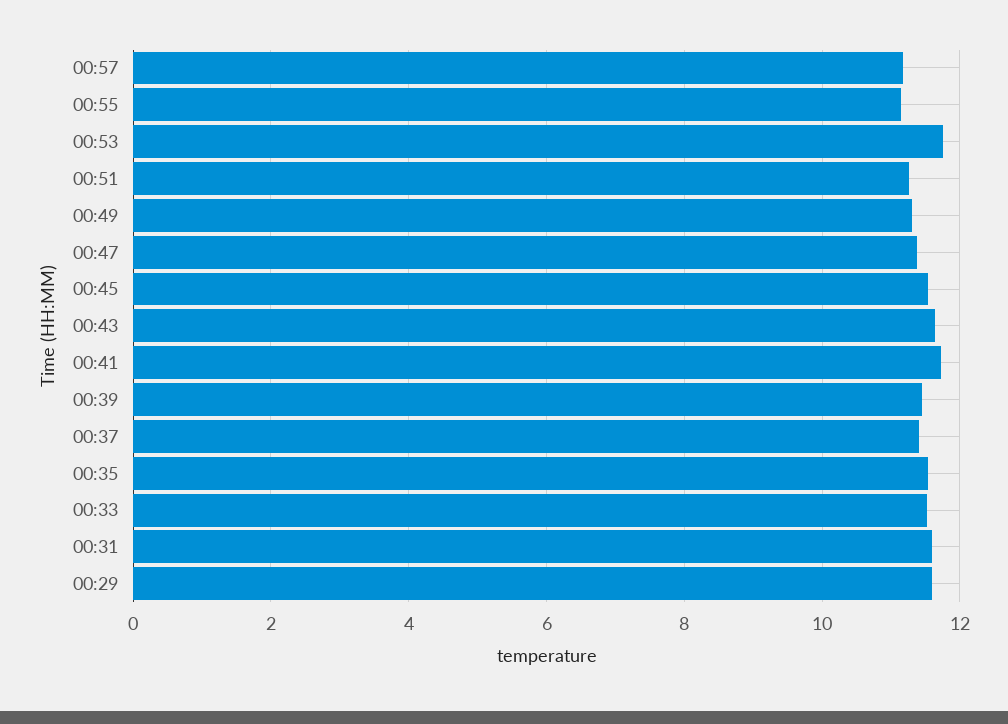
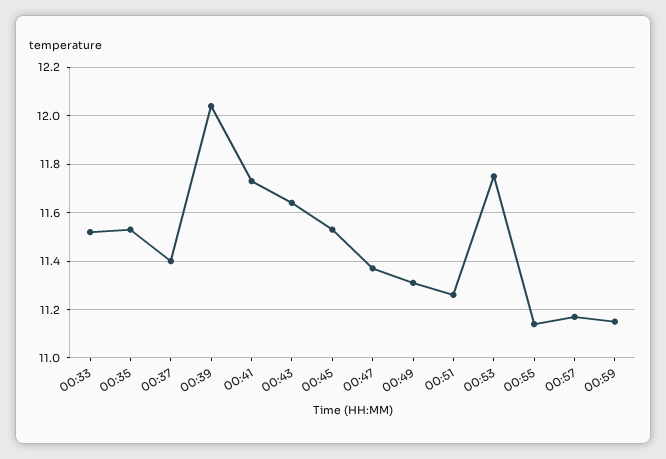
00:39: 11.4 -> 12.05
00:31: 11.6 -> none
00:29: 11.6 -> none
00:59: none -> 11.15

